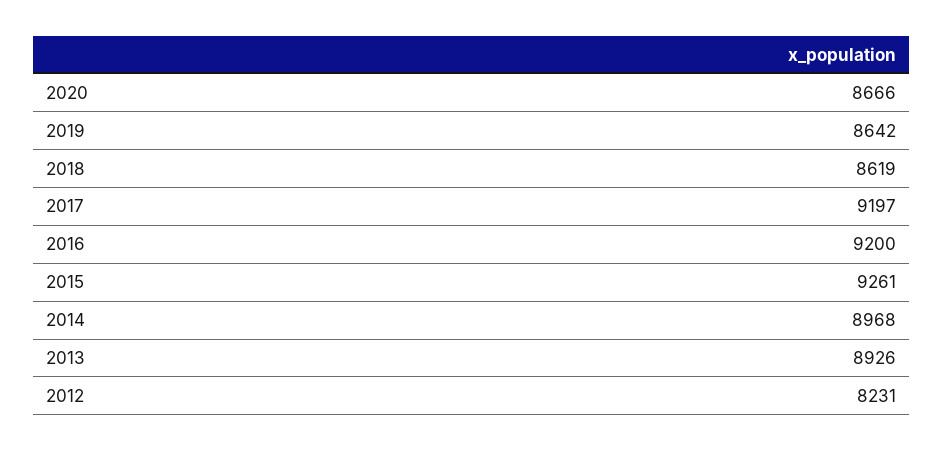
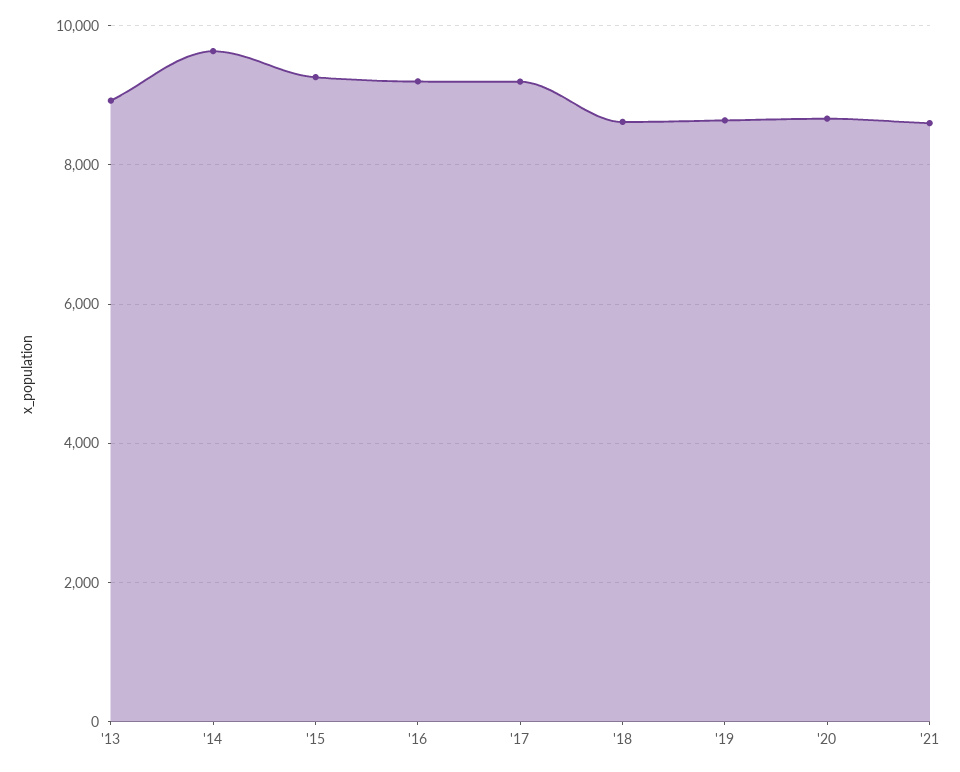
2014: 8968 -> 9600
2012: 8231 -> none
'21: none -> 8600

